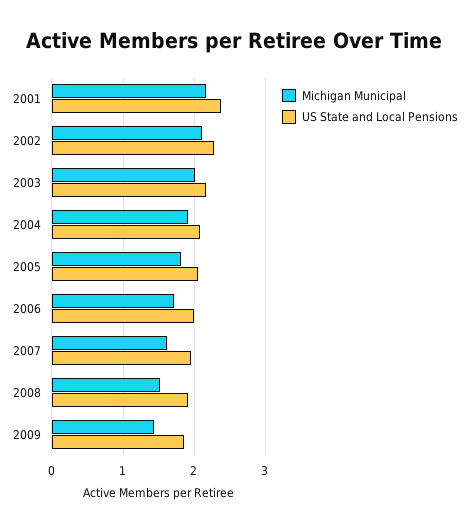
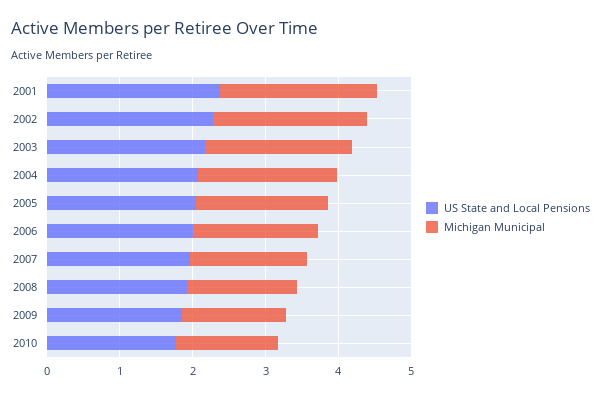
US State and Local Pensions, 2010: none -> 1.8
Michigan Municipal, 2010: none -> 1.4

